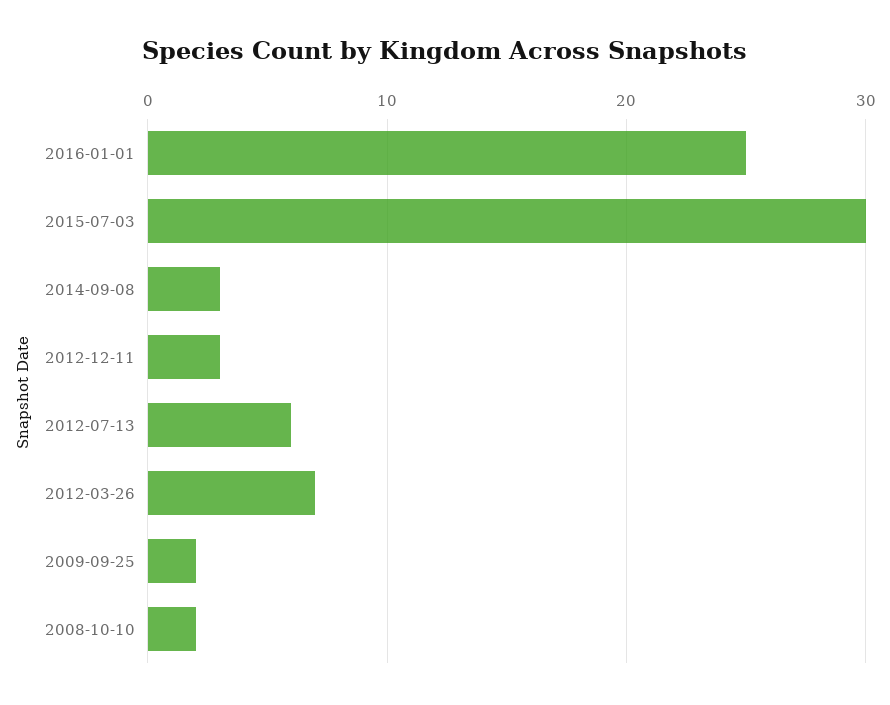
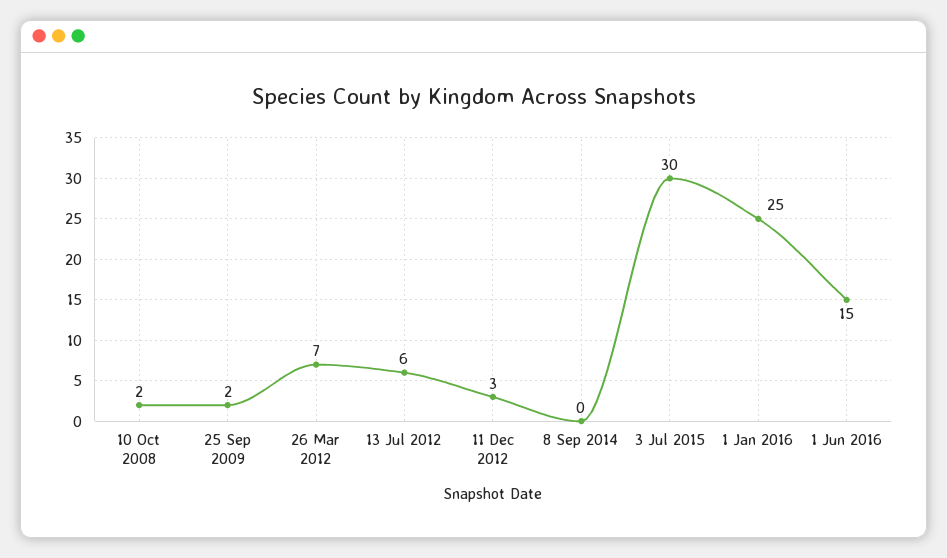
2014-09-08: 3 -> 0
1 Jun 2016: none -> 15

